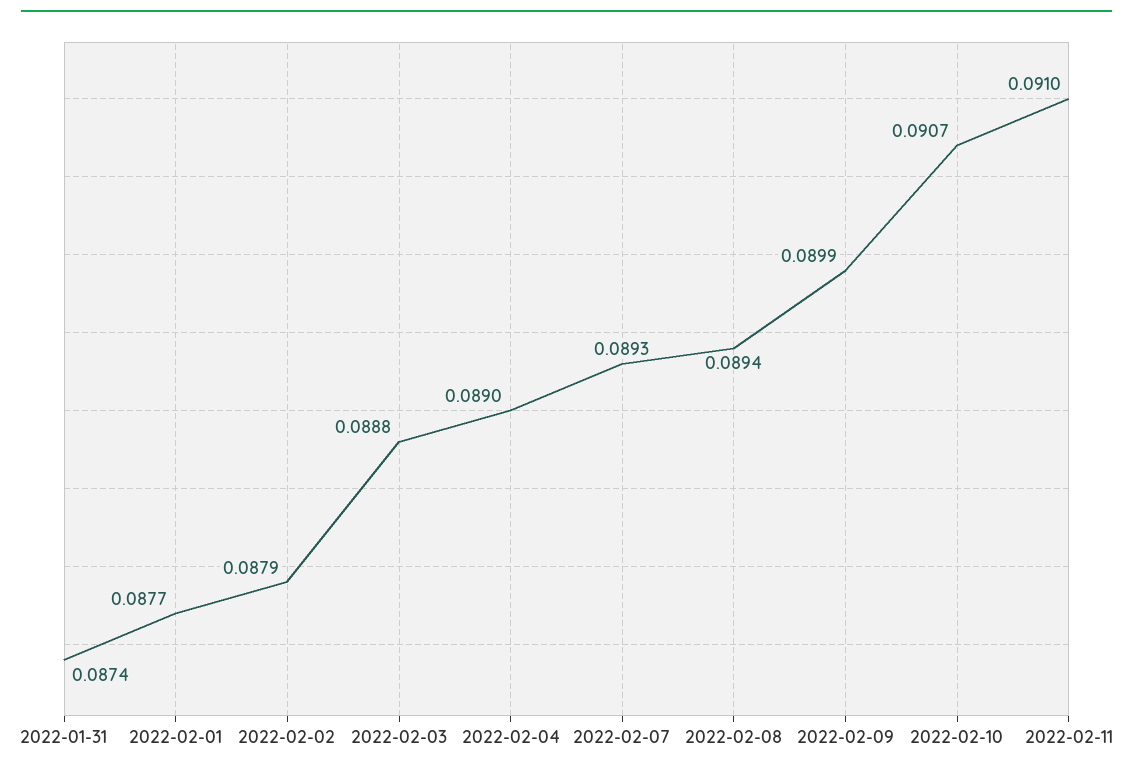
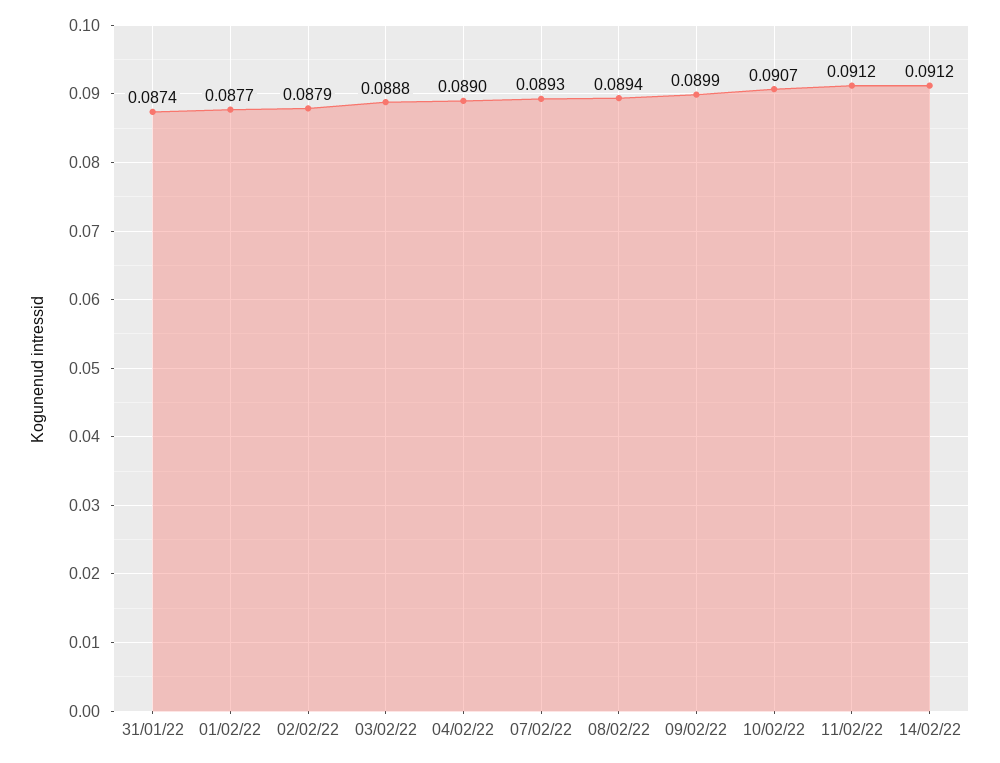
2022-02-11: 0.091 -> 0.0912
14/02/22: none -> 0.0912

